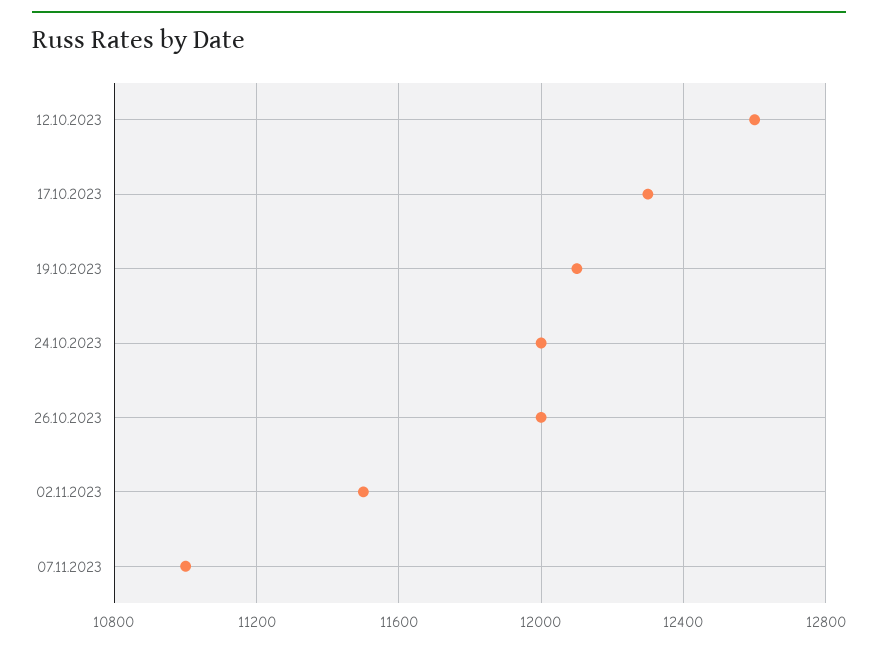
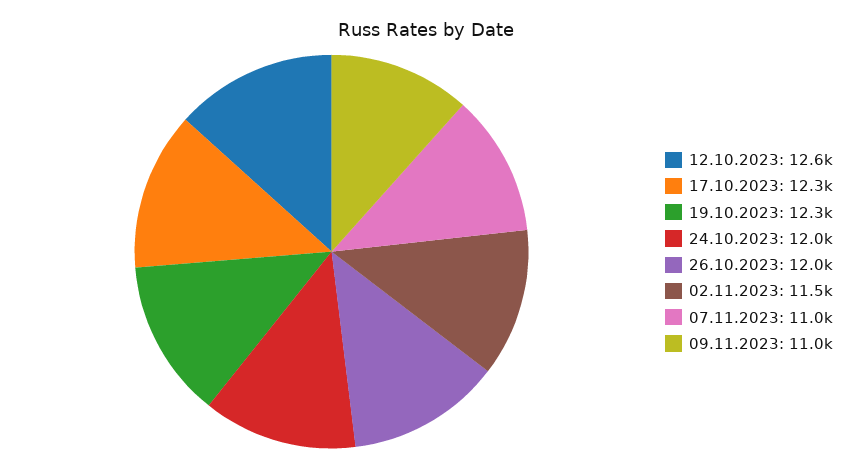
19.10.2023: 12100 -> 12300
09.11.2023: none -> 11000

